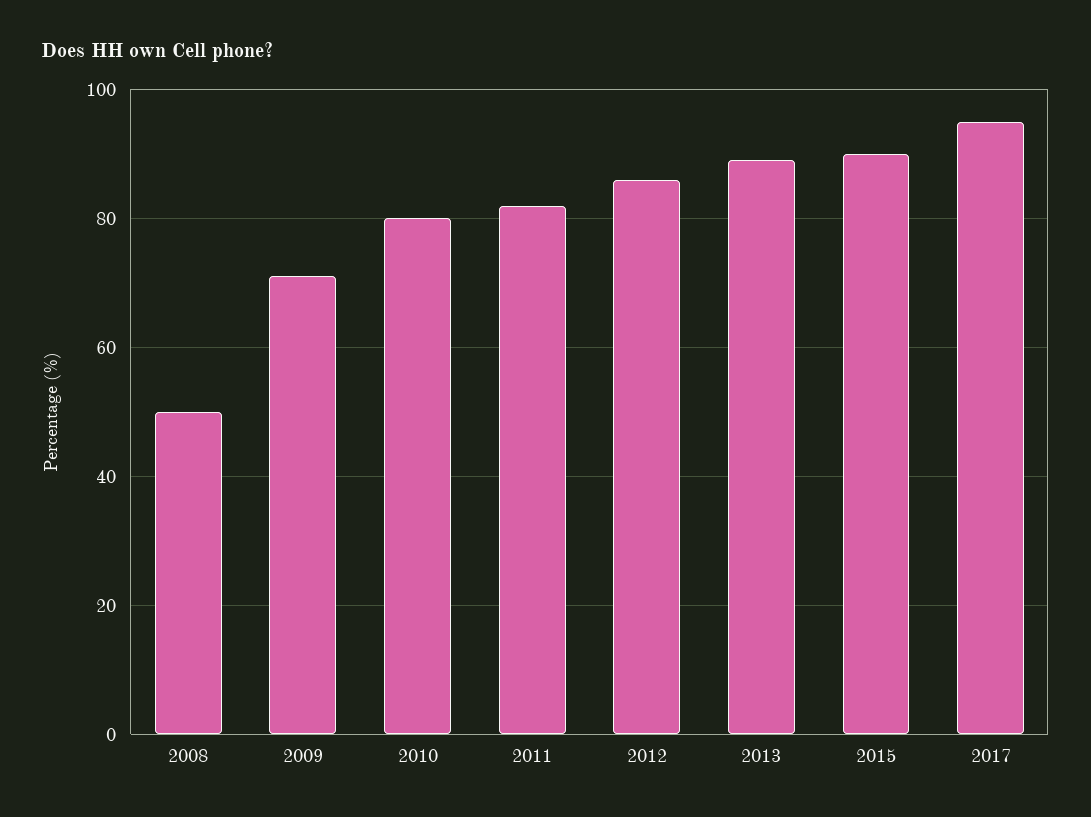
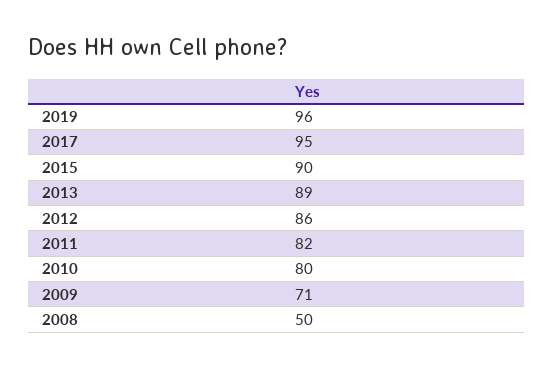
2019: none -> 96

